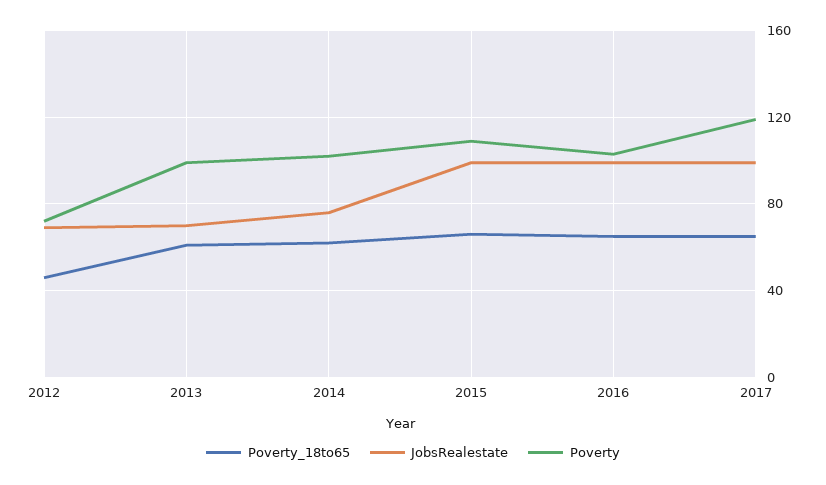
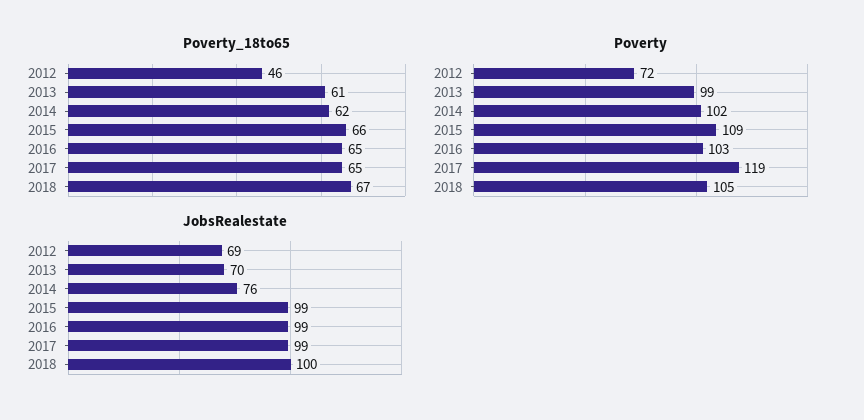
Poverty_18to65, 2018: none -> 67
Poverty, 2018: none -> 105
JobsRealestate, 2018: none -> 100

